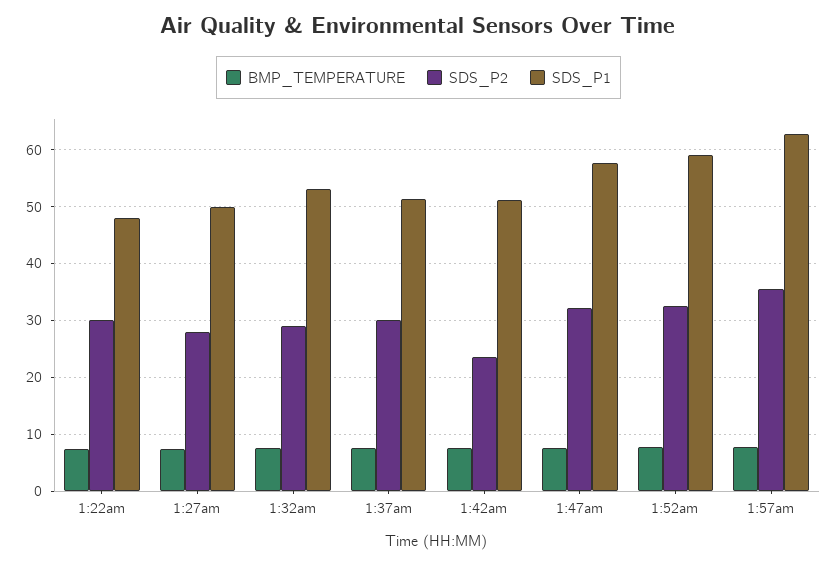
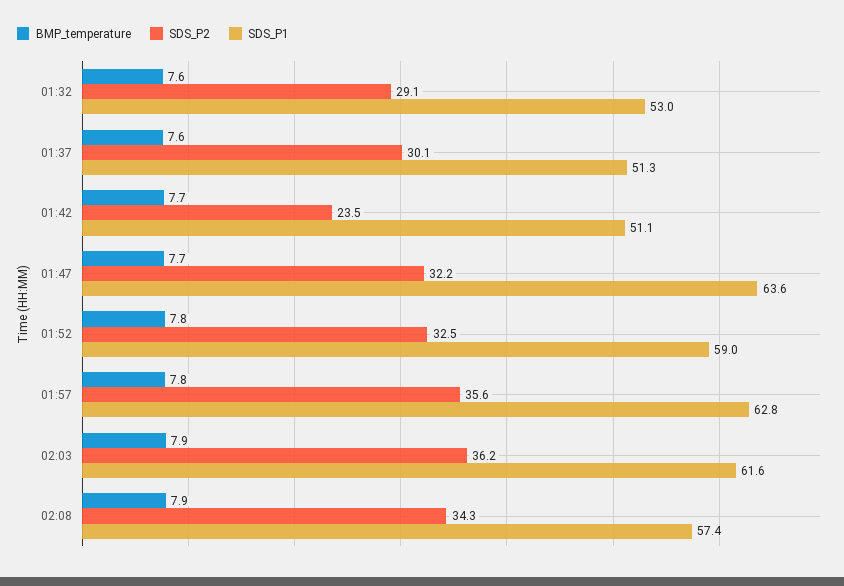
BMP_TEMPERATURE, 1:22am: 8 -> none
SDS_P2, 1:22am: 30 -> none
SDS_P1, 1:22am: 48 -> none
BMP_TEMPERATURE, 1:27am: 8 -> none
SDS_P2, 1:27am: 28 -> none
SDS_P1, 1:27am: 50 -> none
SDS_P1, 1:47am: 58 -> 63.6
BMP_TEMPERATURE, 02:03: none -> 7.9
SDS_P2, 02:03: none -> 36.2
SDS_P1, 02:03: none -> 61.6
BMP_TEMPERATURE, 02:08: none -> 7.9
SDS_P2, 02:08: none -> 34.3
SDS_P1, 02:08: none -> 57.4

